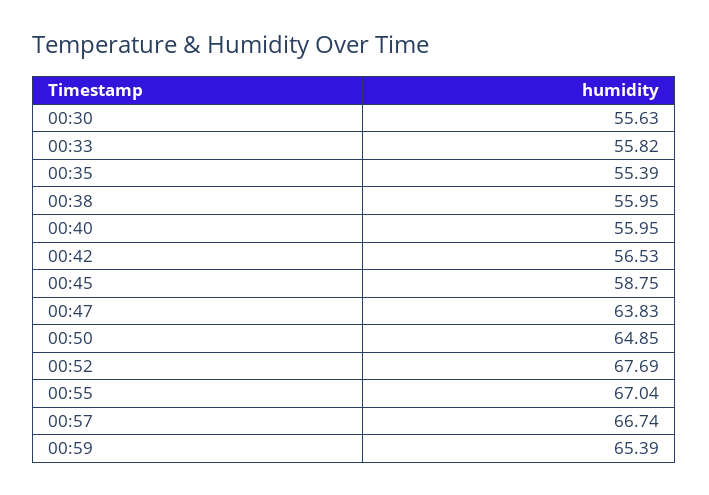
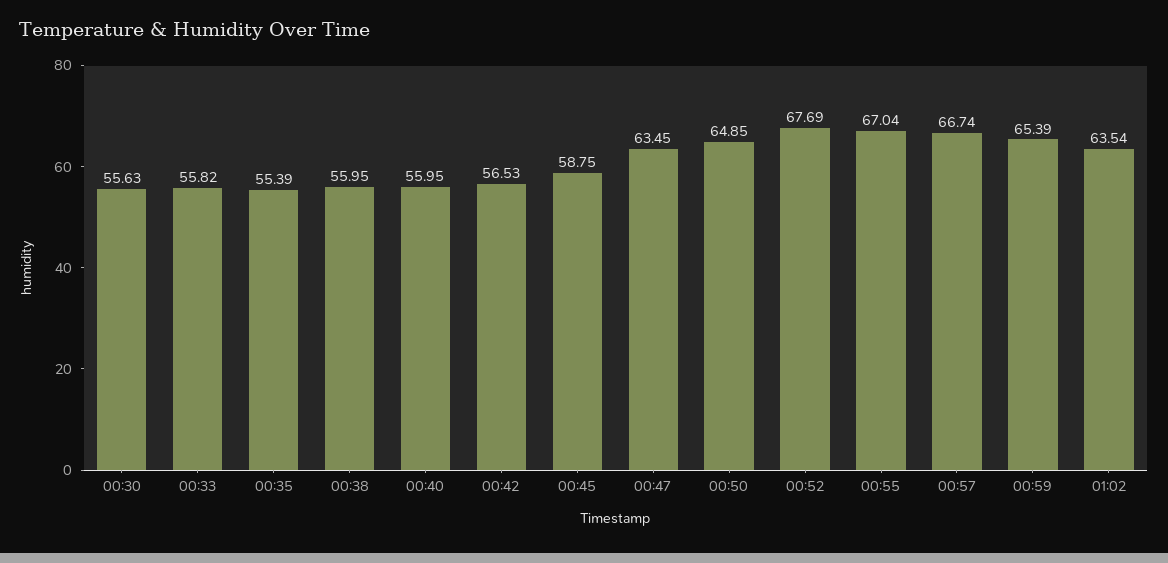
00:47: 63.83 -> 63.45
01:02: none -> 63.54

